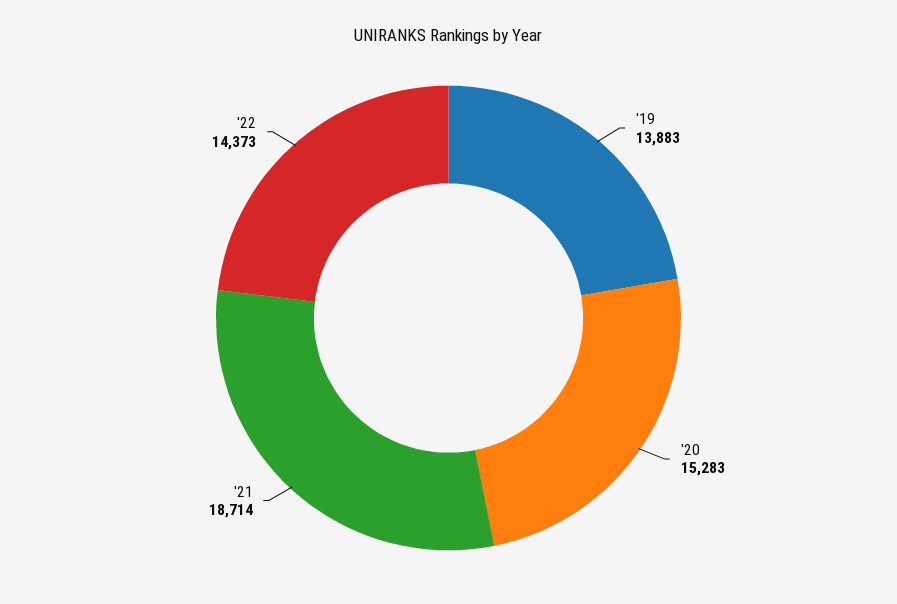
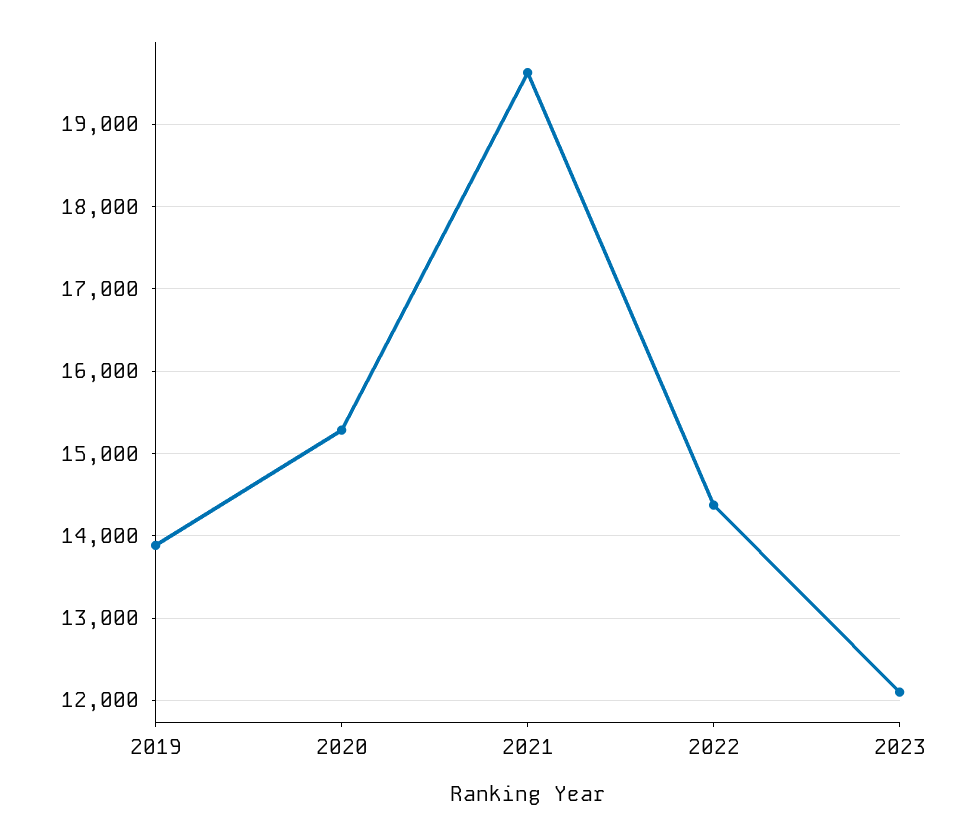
'21: 18714 -> 19600
2023: none -> 12100

